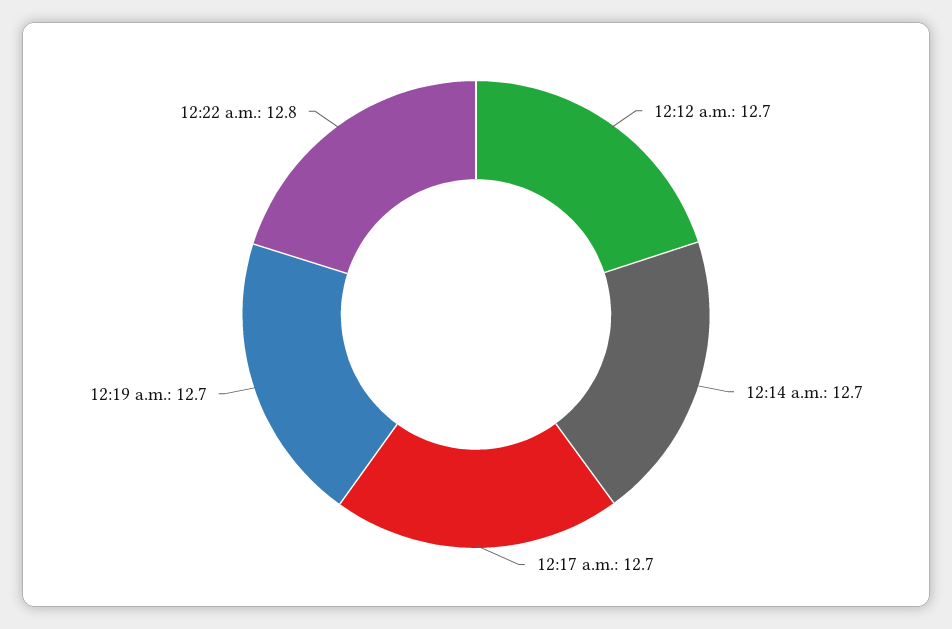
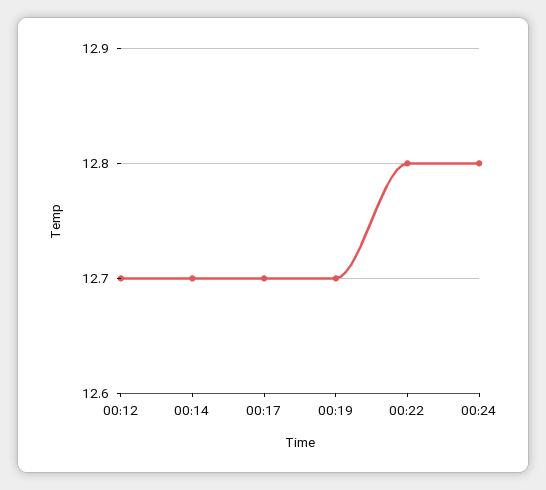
00:24: none -> 12.8

